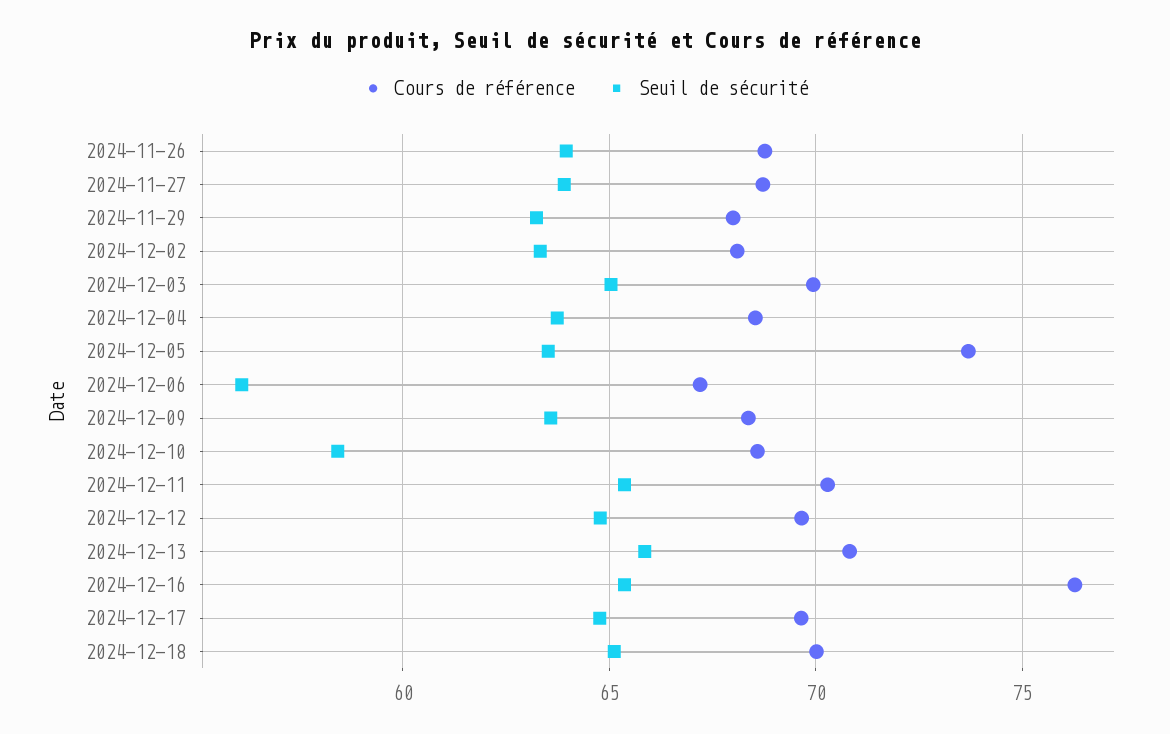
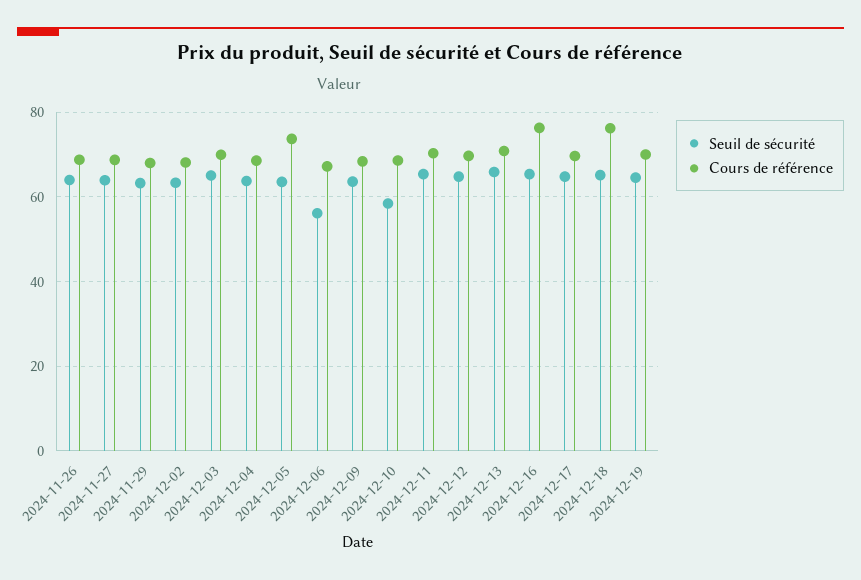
Cours de référence, 2024-12-18: 70 -> 76
Seuil de sécurité, 2024-12-19: none -> 64
Cours de référence, 2024-12-19: none -> 70

